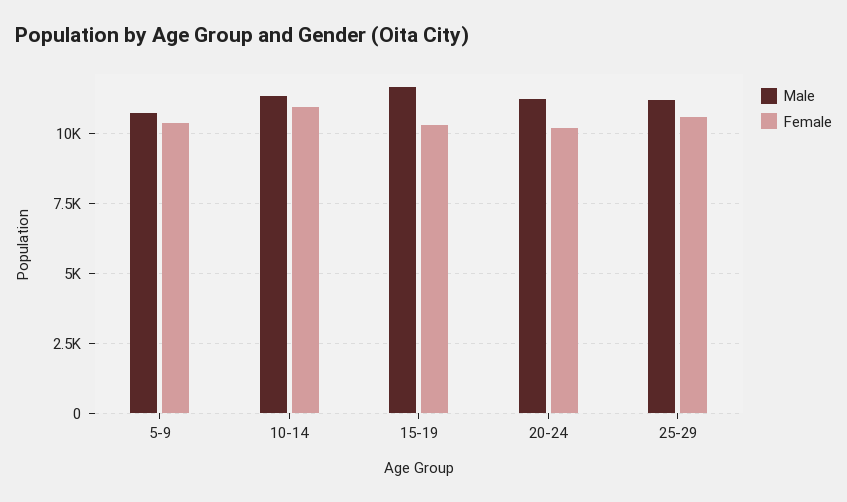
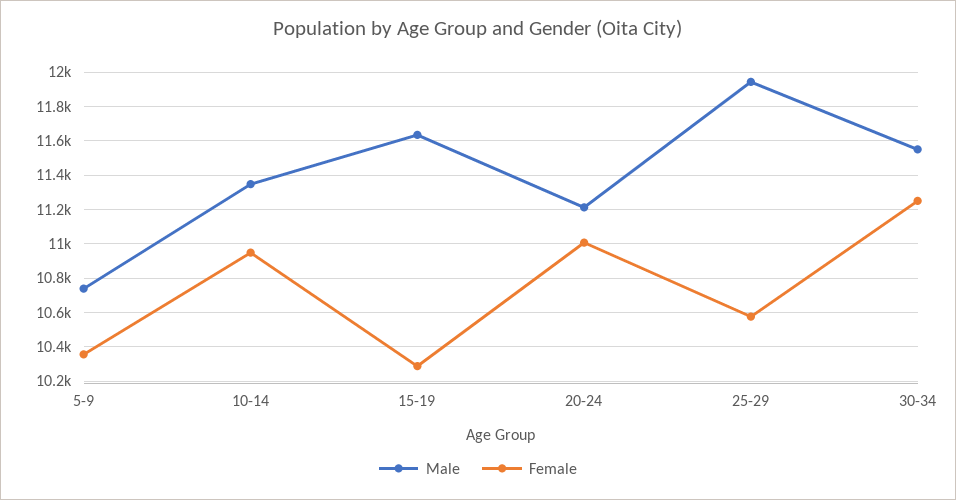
Female, 20-24: 10250 -> 11000
Male, 25-29: 11250 -> 11950
Male, 30-34: none -> 11550
Female, 30-34: none -> 11250

